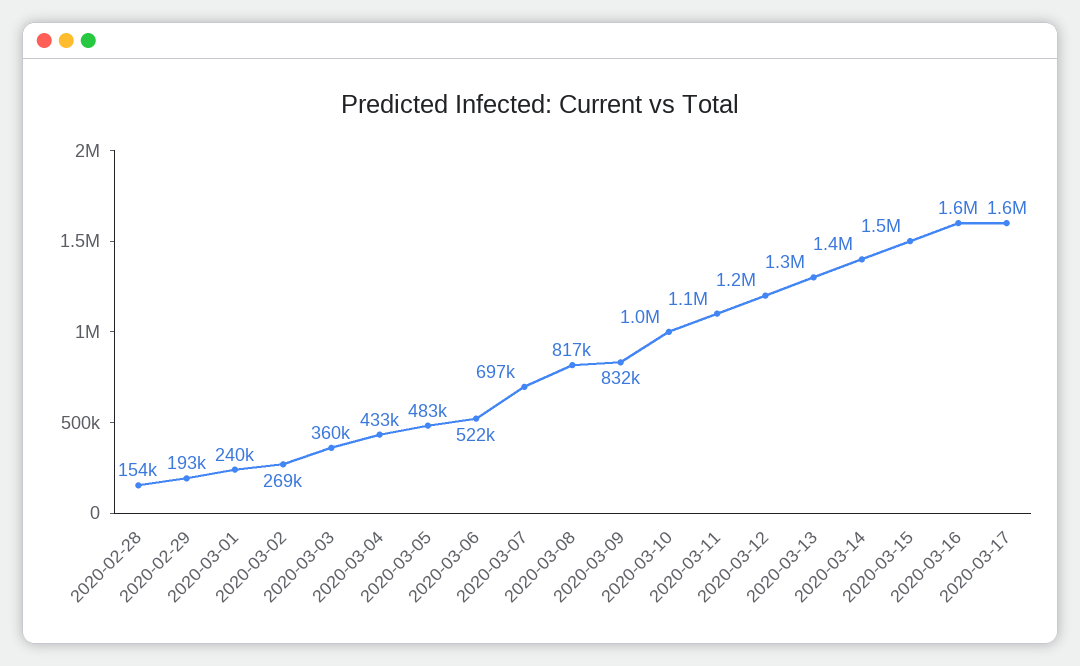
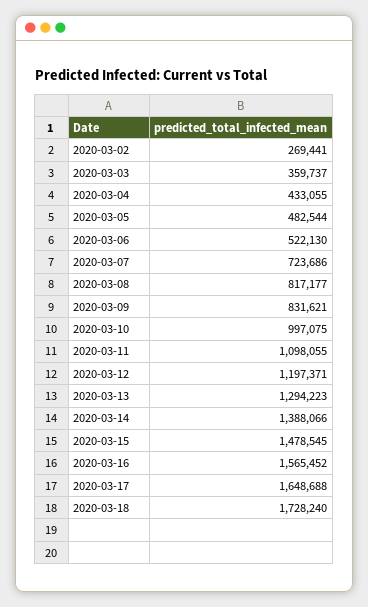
2020-02-28: 154000 -> none
2020-02-29: 193000 -> none
2020-03-01: 240000 -> none
2020-03-07: 697000 -> 723686
2020-03-18: none -> 1728240

